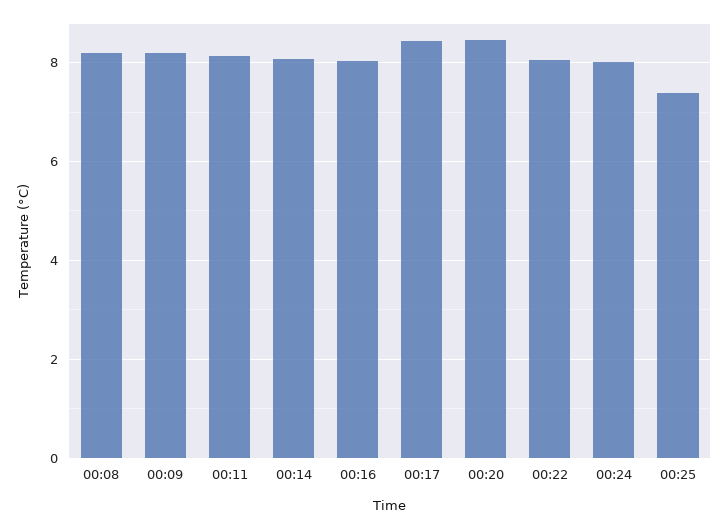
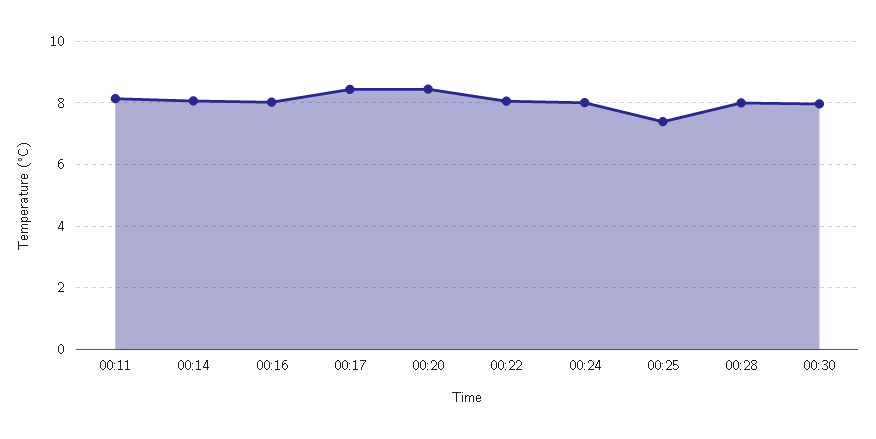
00:08: 8.2 -> none
00:09: 8.2 -> none
00:28: none -> 8
00:30: none -> 8

